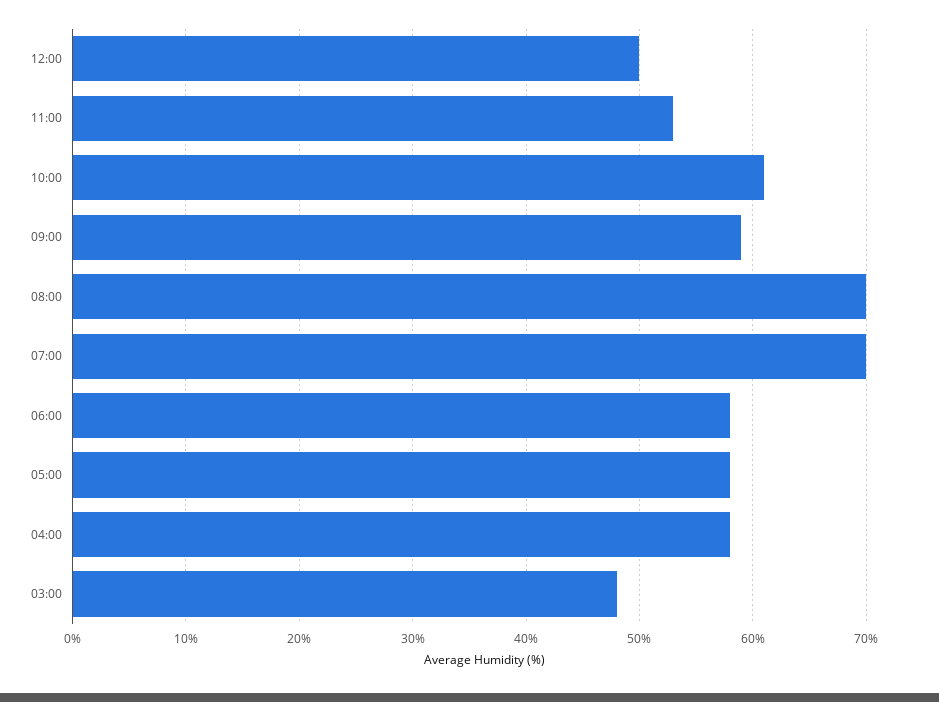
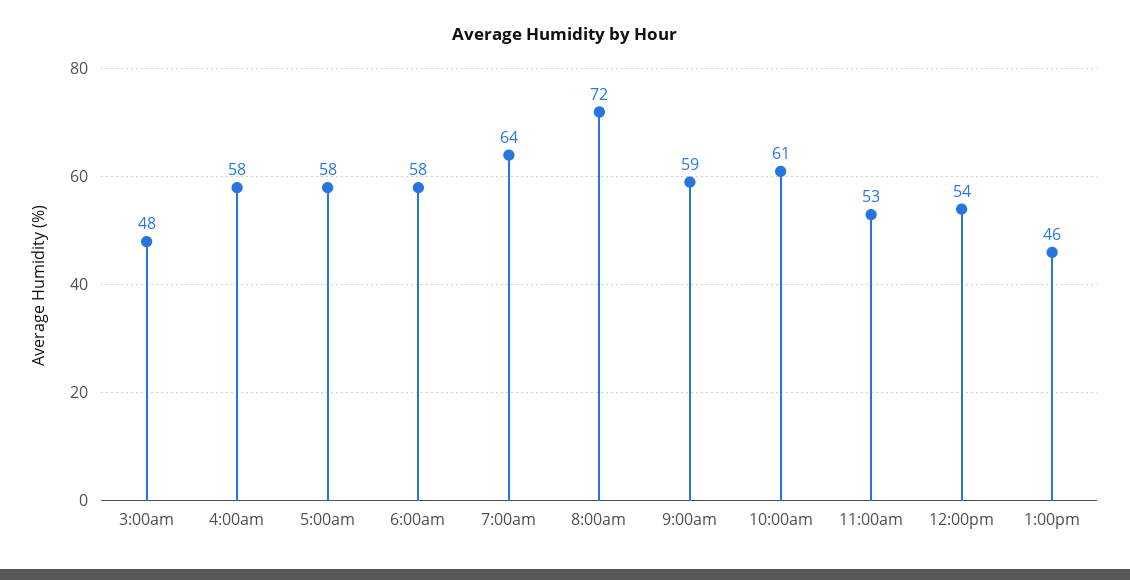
12:00: 50 -> 54
08:00: 70 -> 72
07:00: 70 -> 64
1:00pm: none -> 46

